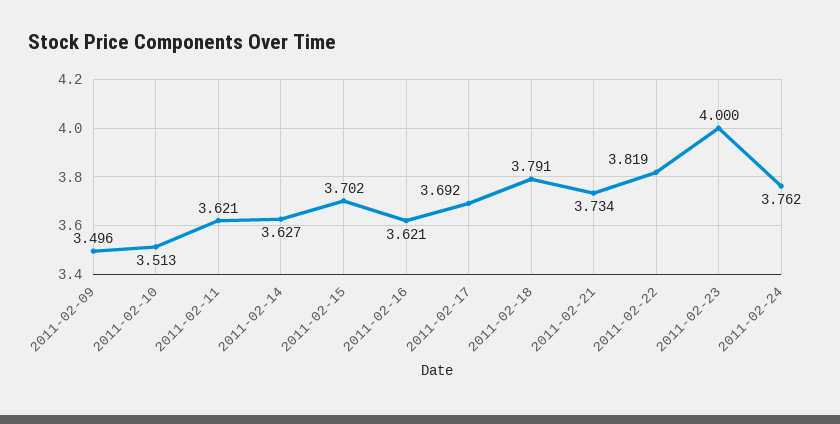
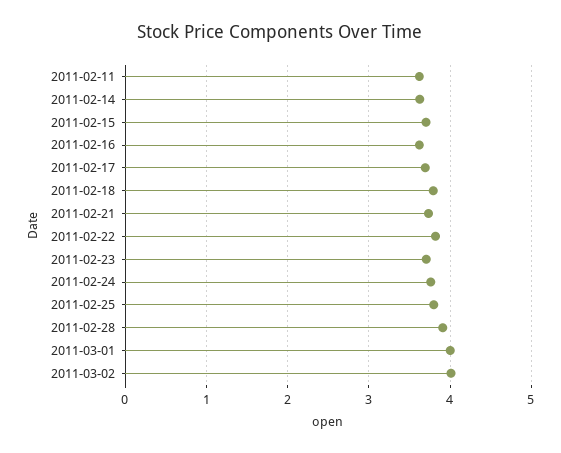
2011-02-09: 3.496 -> none
2011-02-10: 3.513 -> none
2011-02-23: 4 -> 3.7
2011-02-25: none -> 3.8
2011-02-28: none -> 3.9
2011-03-01: none -> 4
2011-03-02: none -> 4

